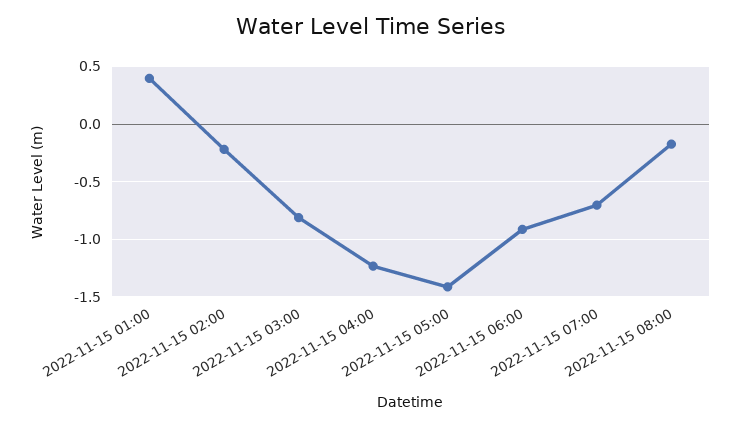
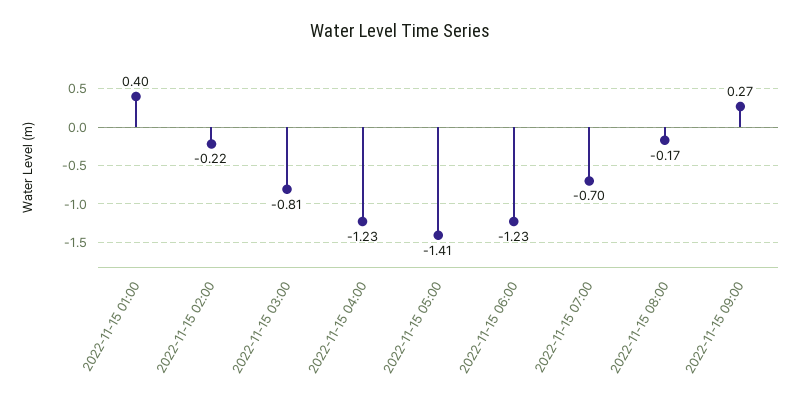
2022-11-15 06:00: -0.9 -> -1.23
2022-11-15 09:00: none -> 0.27

